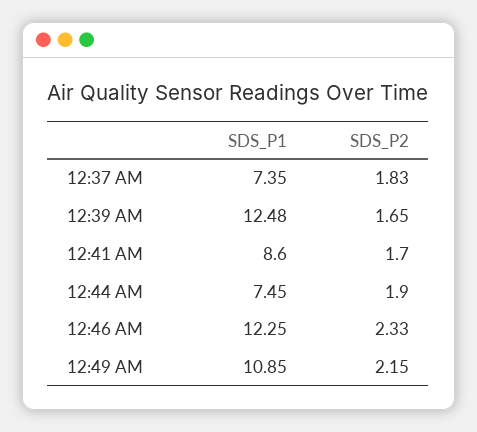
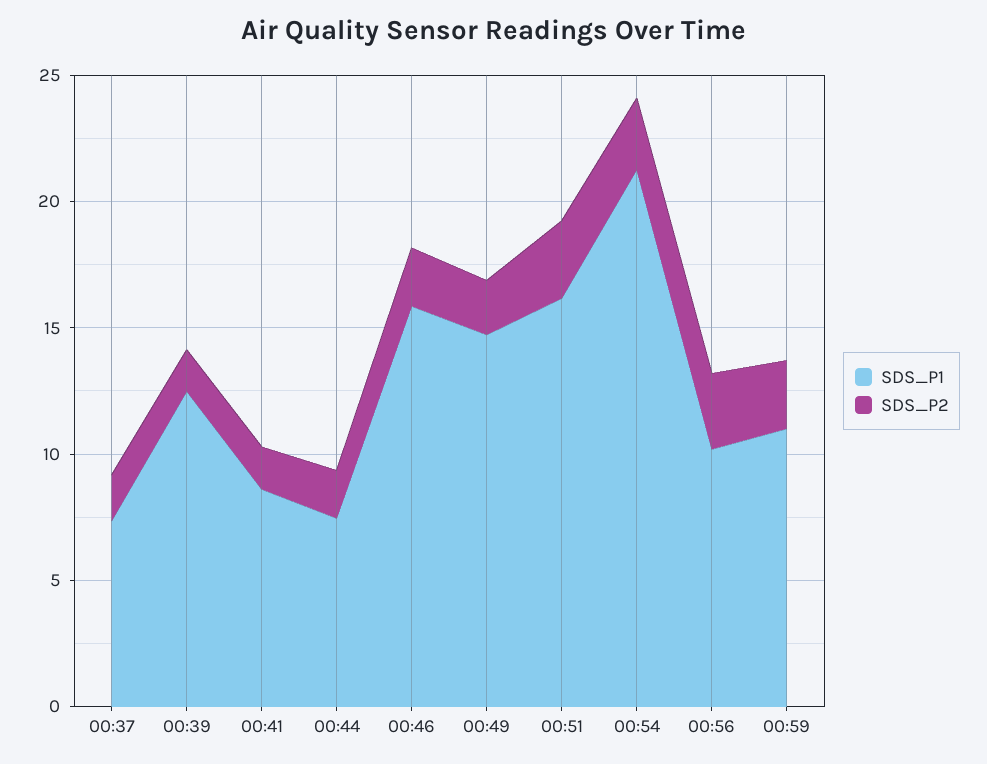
SDS_P1, 12:46 AM: 12.25 -> 16
SDS_P1, 12:49 AM: 10.85 -> 15
SDS_P1, 00:51: none -> 16
SDS_P2, 00:51: none -> 3
SDS_P1, 00:54: none -> 21
SDS_P2, 00:54: none -> 3
SDS_P1, 00:56: none -> 10
SDS_P2, 00:56: none -> 3
SDS_P1, 00:59: none -> 11
SDS_P2, 00:59: none -> 3

